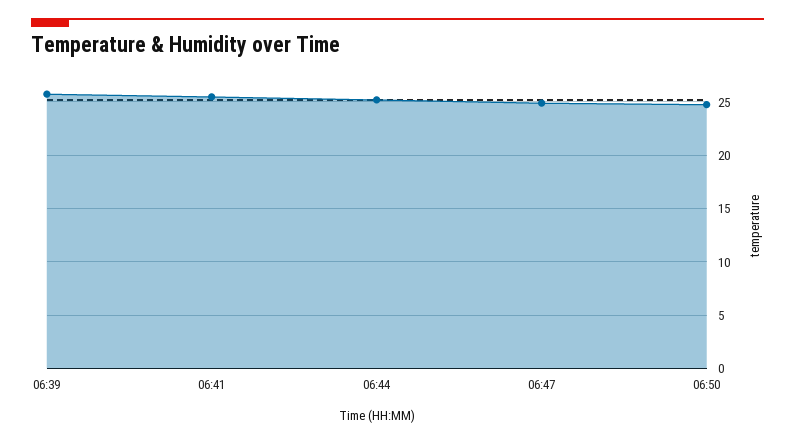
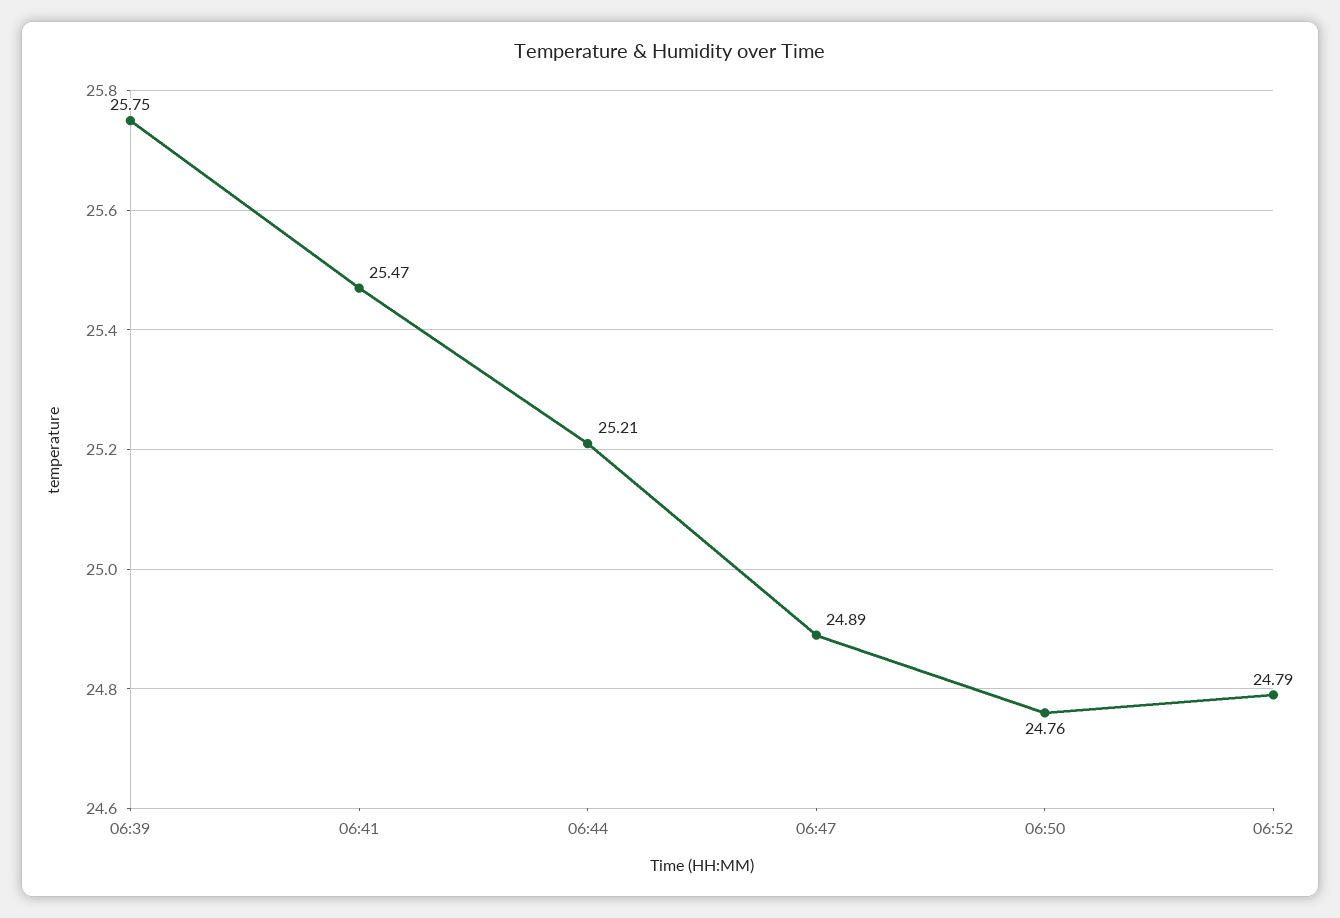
06:52: none -> 24.79

